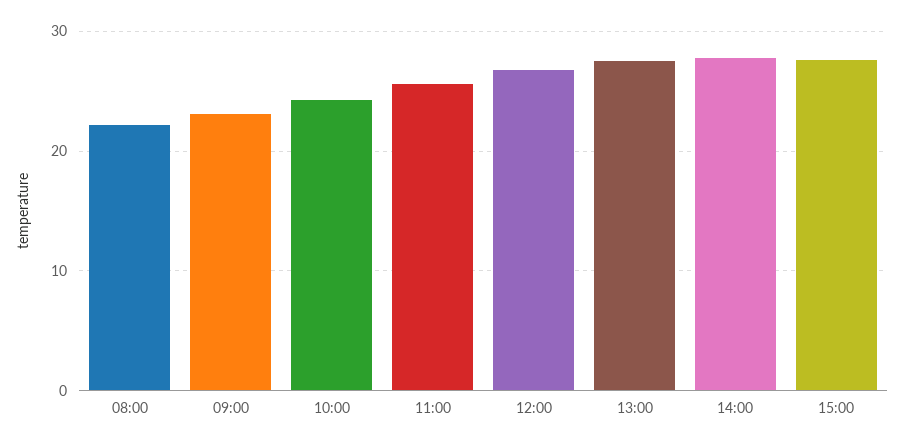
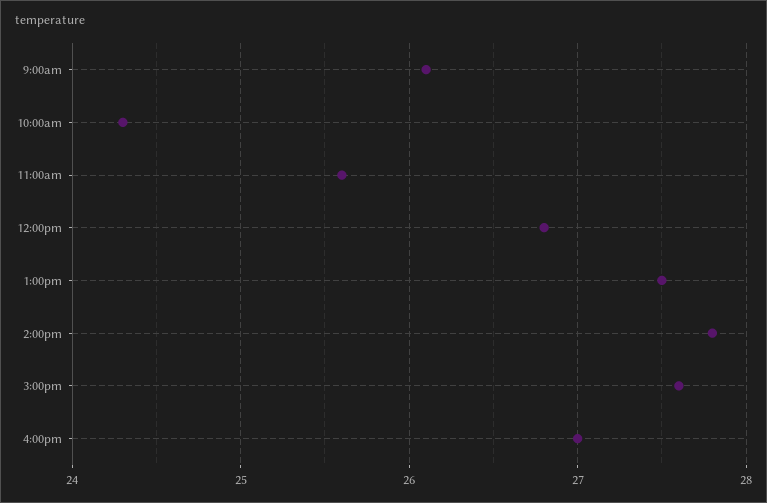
08:00: 22 -> none
09:00: 23 -> 26.1
4:00pm: none -> 27

